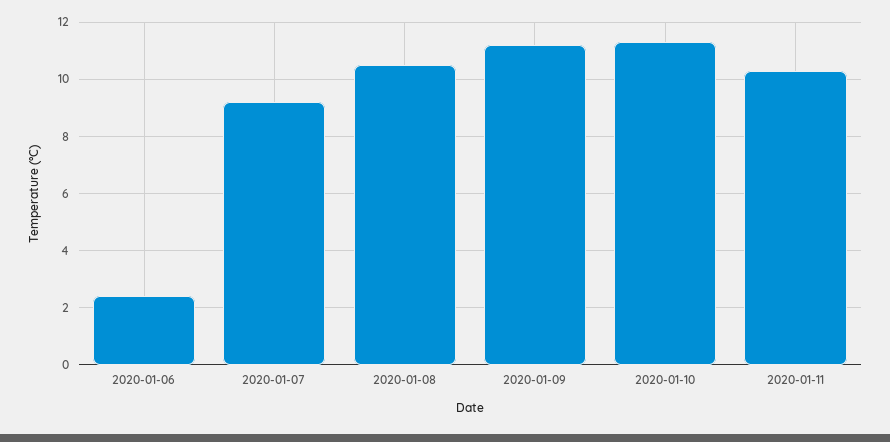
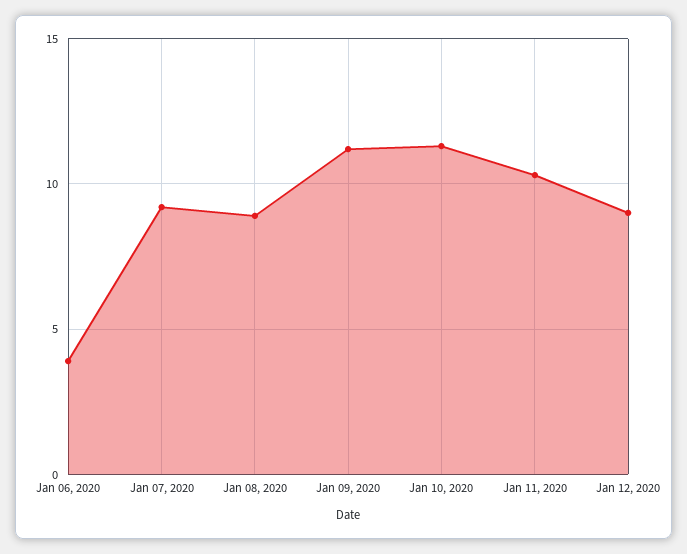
2020-01-06: 2.5 -> 4
2020-01-08: 10.5 -> 9
Jan 12, 2020: none -> 9

